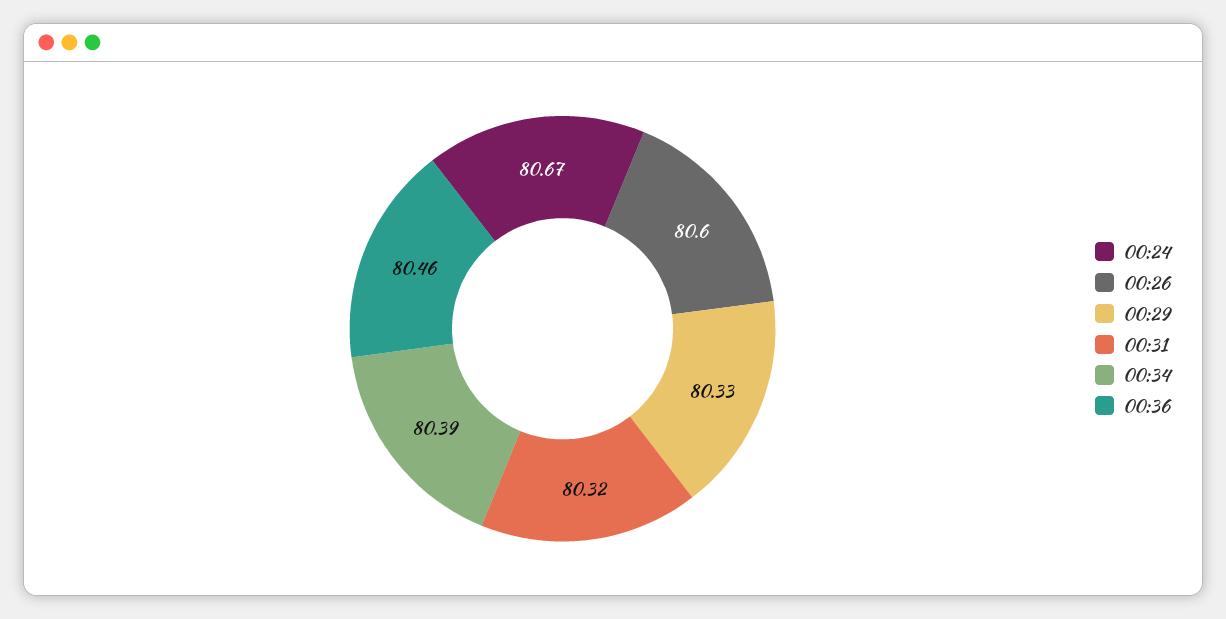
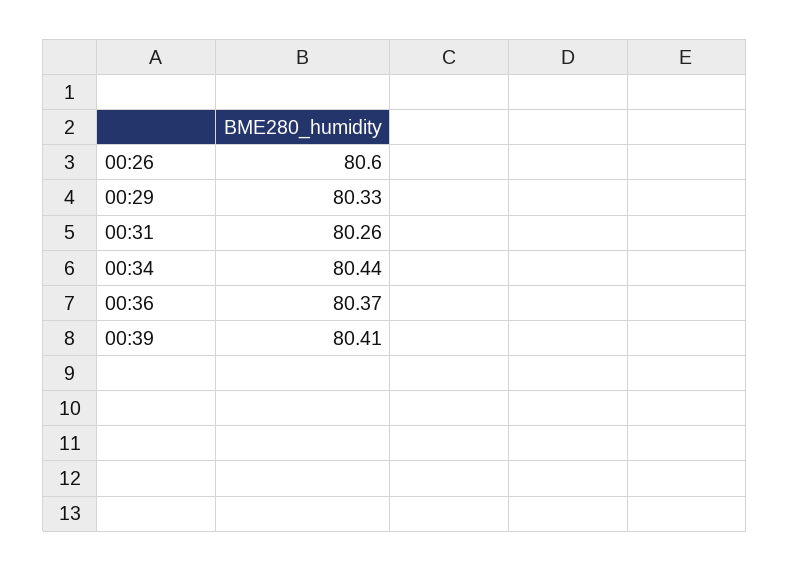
00:24: 80.67 -> none
00:31: 80.32 -> 80.26
00:34: 80.39 -> 80.44
00:36: 80.46 -> 80.37
00:39: none -> 80.41

